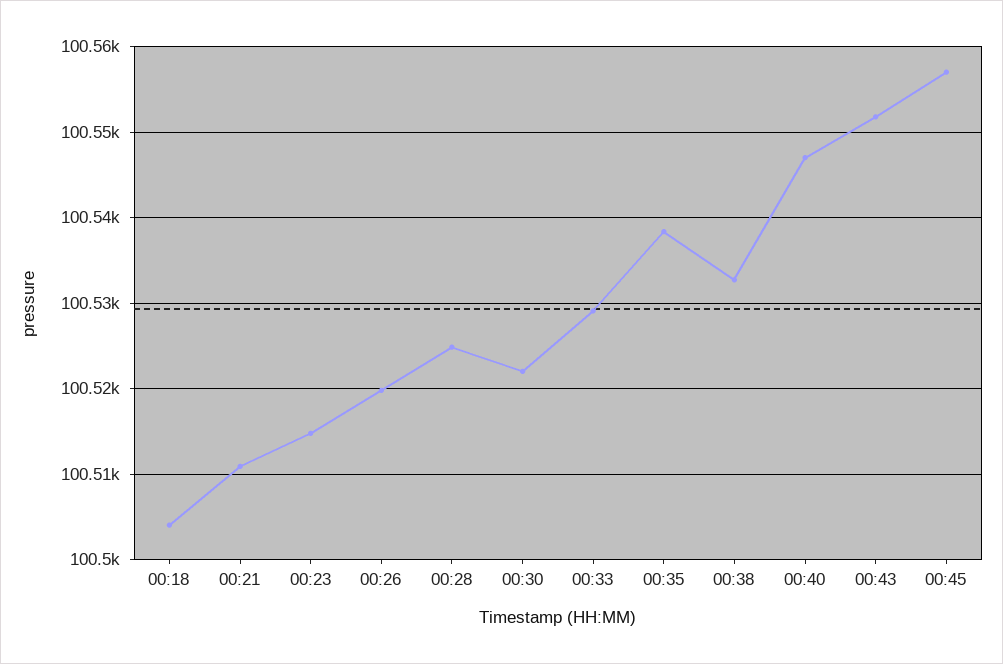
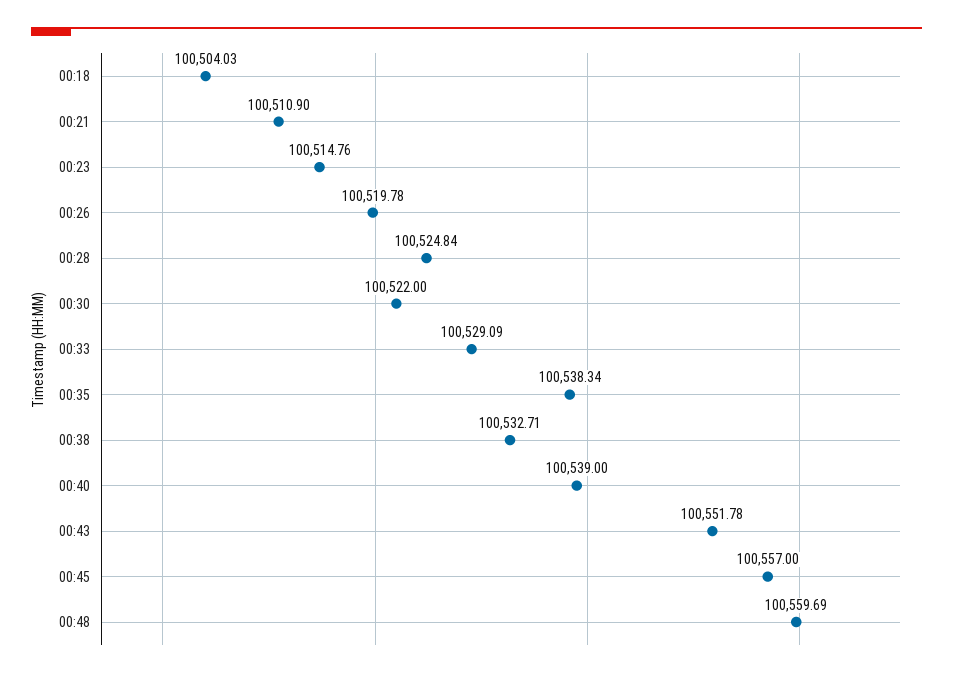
00:40: 100547 -> 100539
00:48: none -> 100559.69

